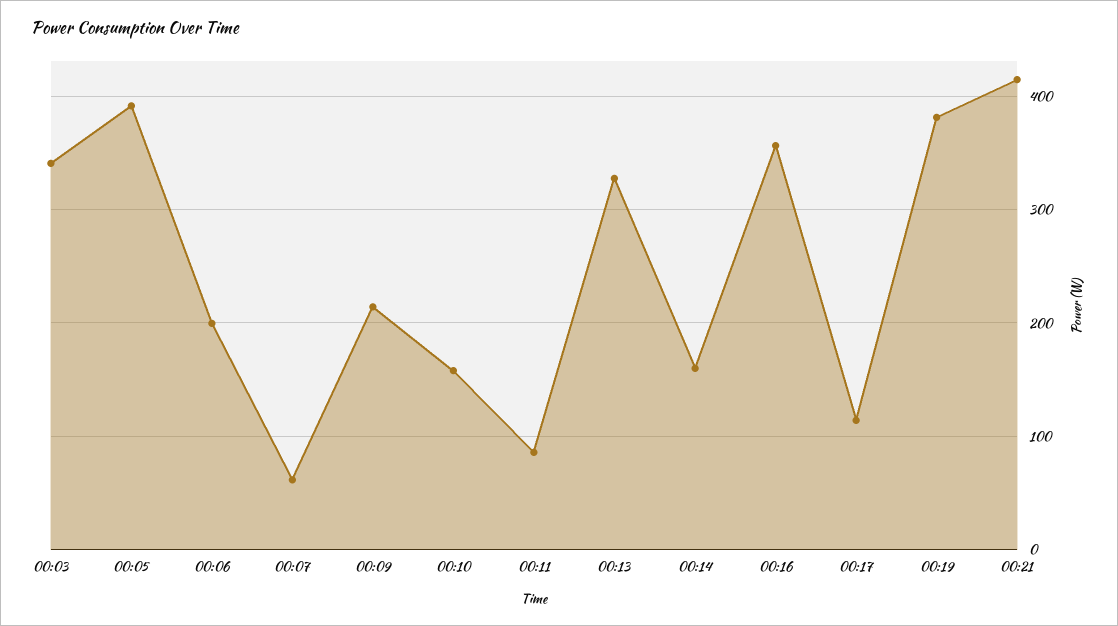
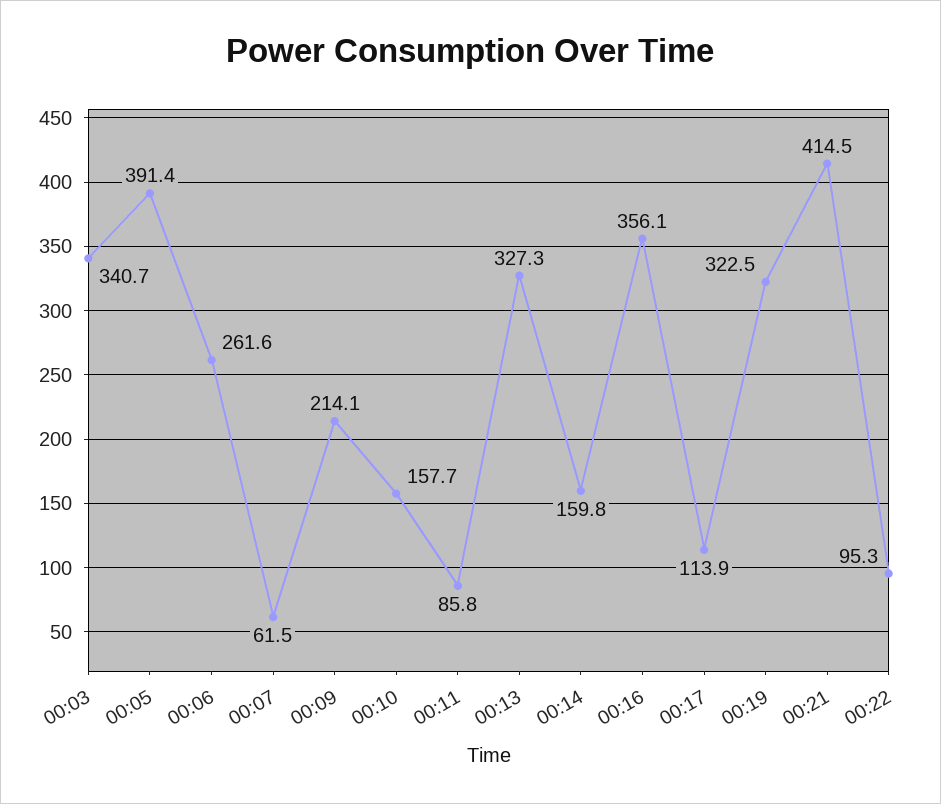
00:06: 200 -> 261.6
00:19: 380 -> 322.5
00:22: none -> 95.3

